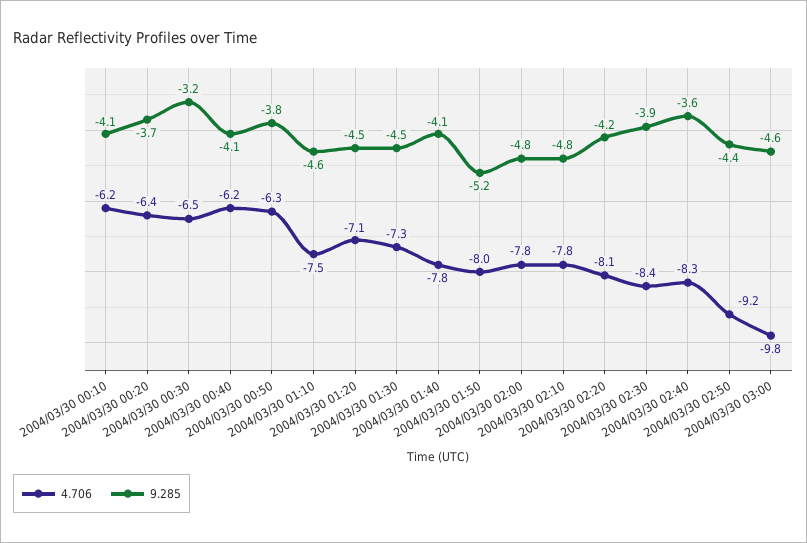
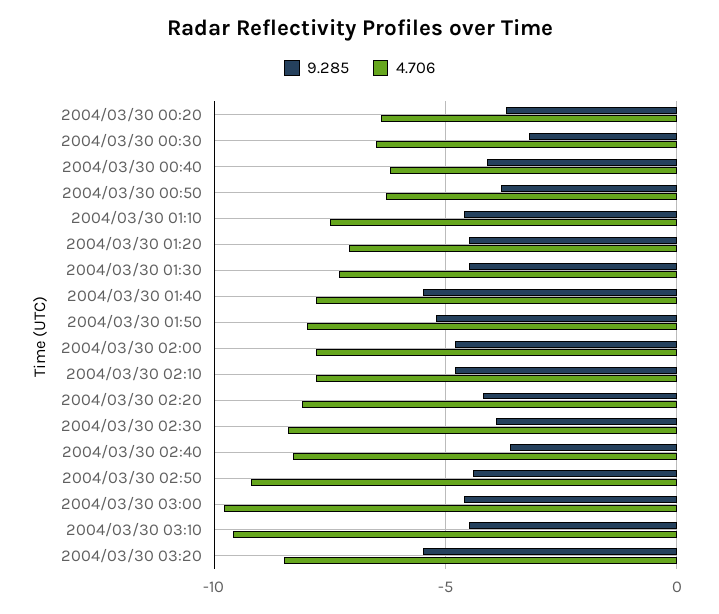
4.706, 2004/03/30 00:10: -6.2 -> none
9.285, 2004/03/30 00:10: -4.1 -> none
9.285, 2004/03/30 01:40: -4.1 -> -5.5
9.285, 2004/03/30 03:10: none -> -4.5
4.706, 2004/03/30 03:10: none -> -9.5
9.285, 2004/03/30 03:20: none -> -5.5
4.706, 2004/03/30 03:20: none -> -8.5

